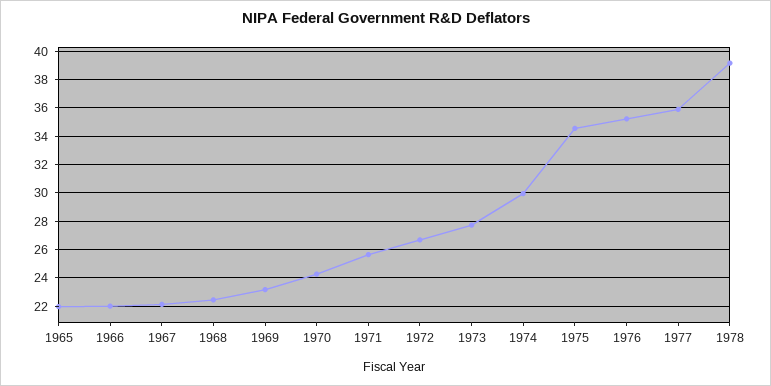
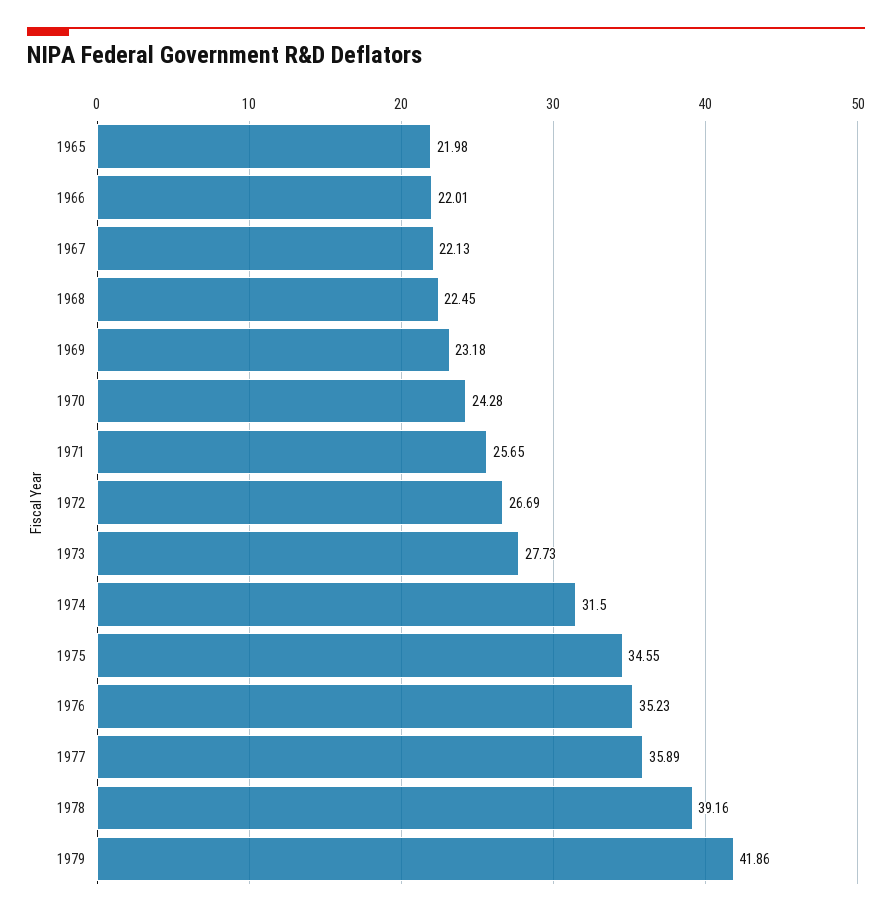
1974: 30 -> 31.5
1979: none -> 41.86

